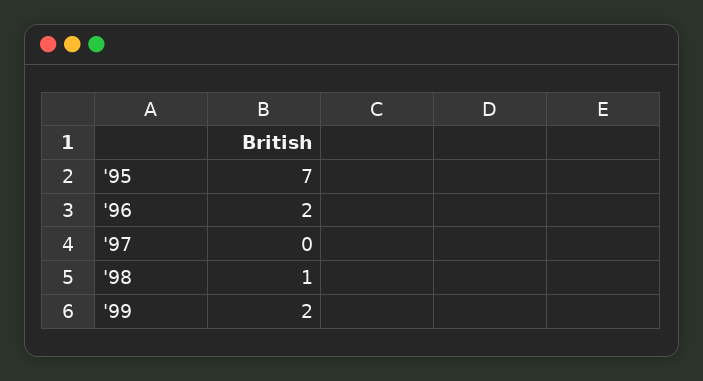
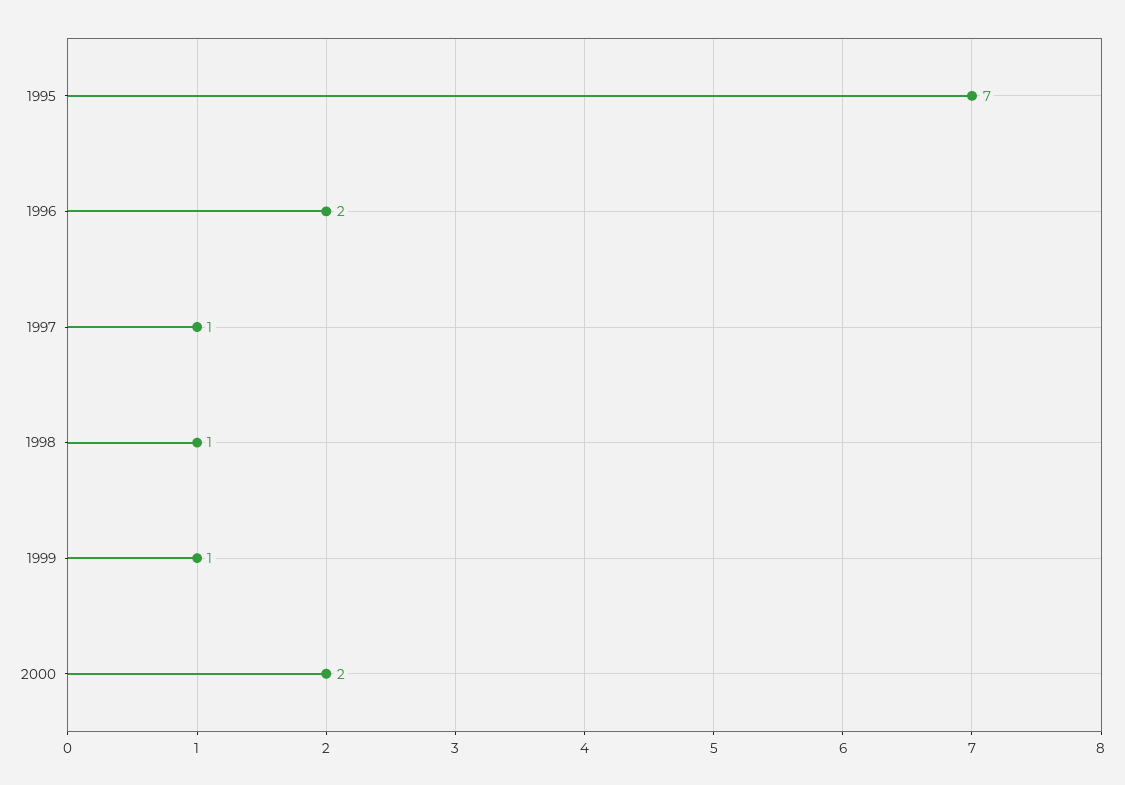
'97: 0 -> 1
'99: 2 -> 1
2000: none -> 2

